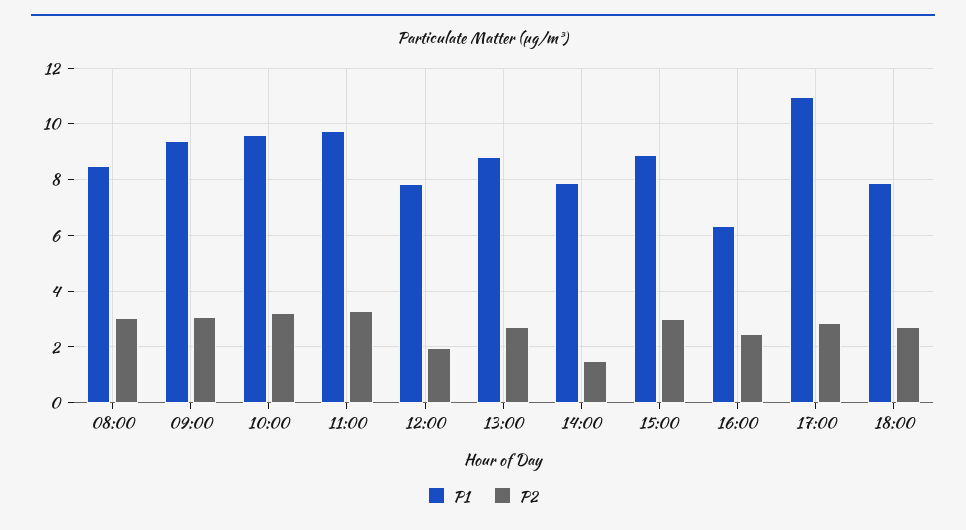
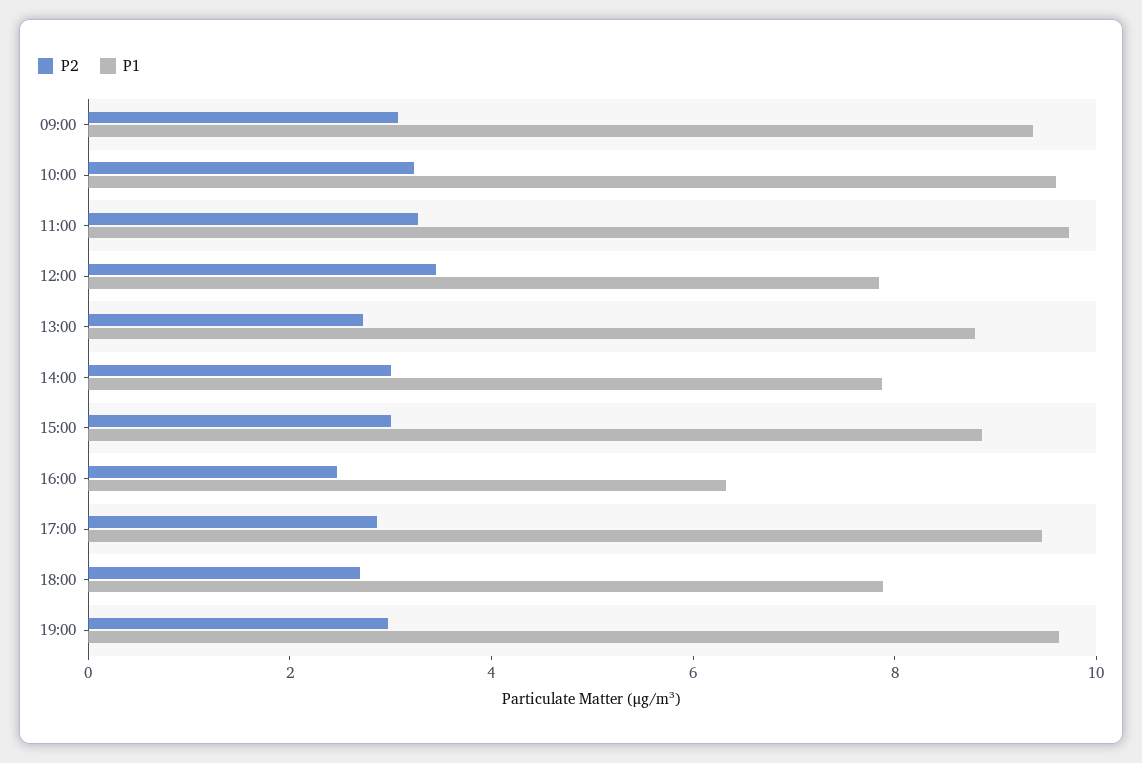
P1, 08:00: 8.5 -> none
P2, 08:00: 3 -> none
P2, 12:00: 2 -> 3.5
P2, 14:00: 1.5 -> 3
P1, 17:00: 11 -> 9.5
P2, 19:00: none -> 3
P1, 19:00: none -> 9.5

